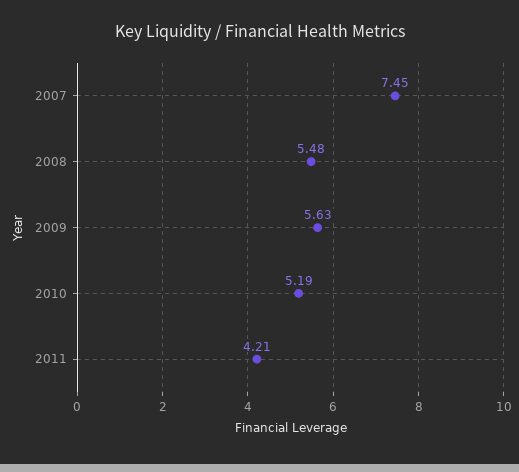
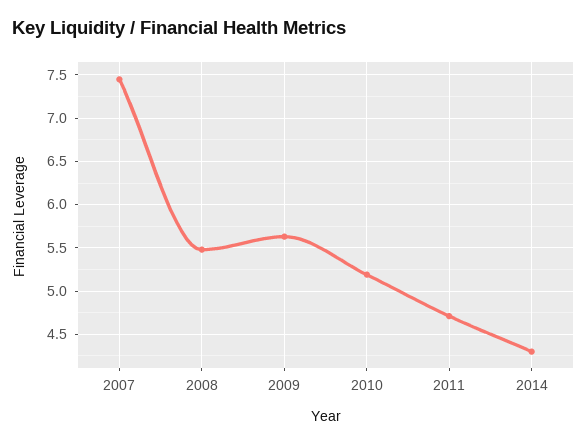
2011: 4.21 -> 4.7
2014: none -> 4.3

